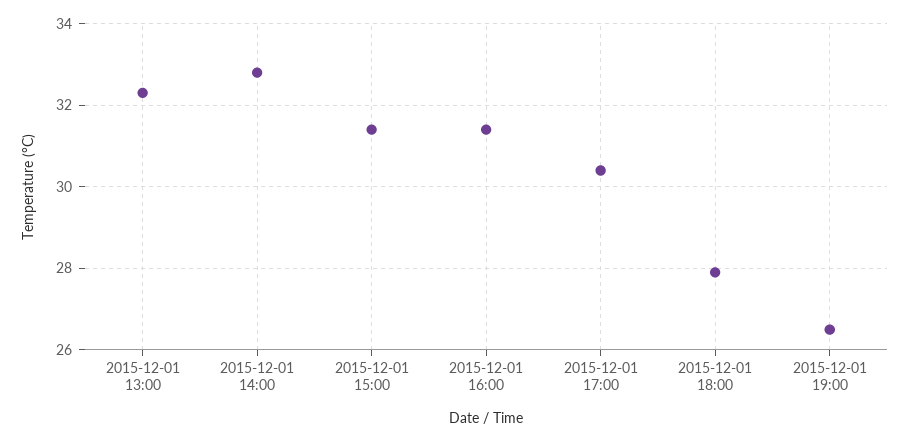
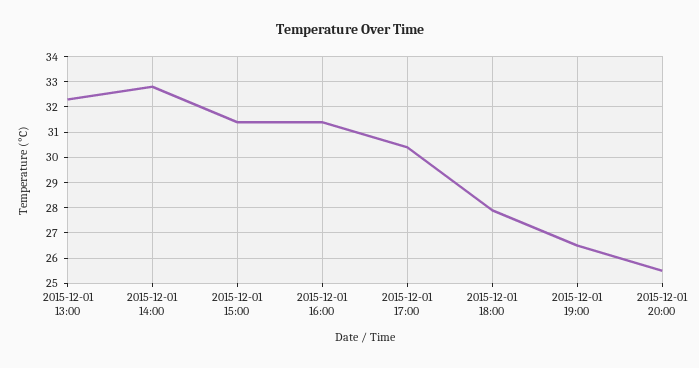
2015-12-01 20:00: none -> 25.5

